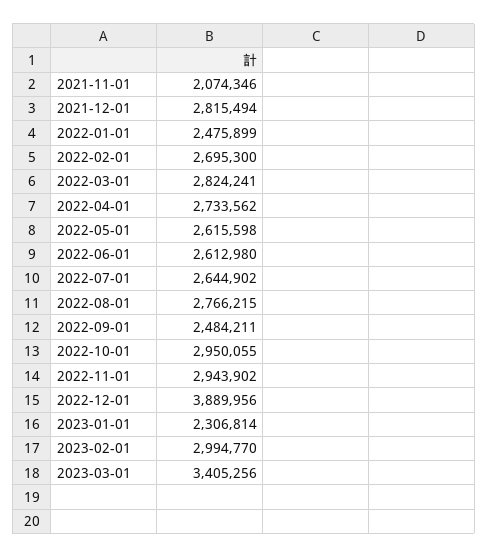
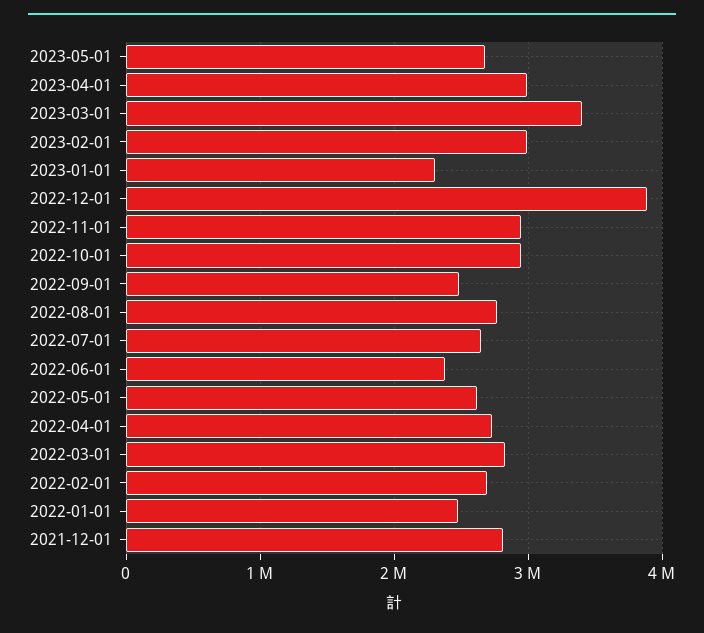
2021-11-01: 2074346 -> none
2022-06-01: 2612980 -> 2400000
2023-05-01: none -> 2700000
2023-04-01: none -> 3000000

